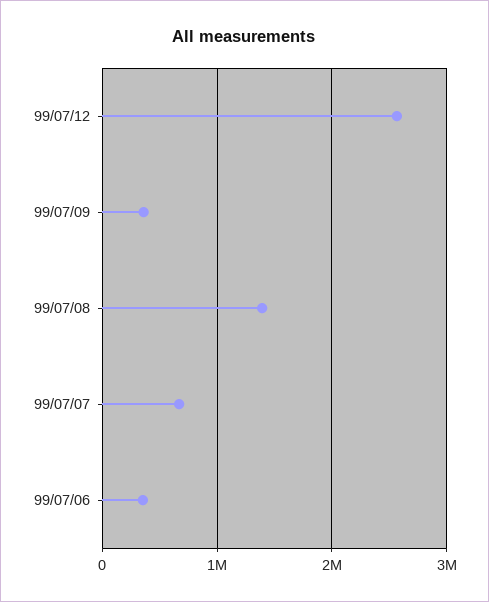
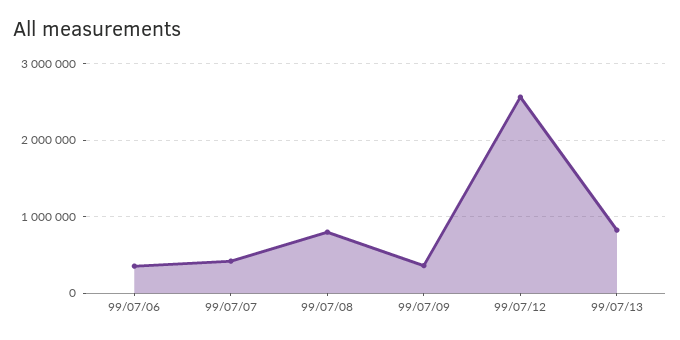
99/07/08: 1400000 -> 800000
99/07/07: 700000 -> 400000
99/07/13: none -> 800000

